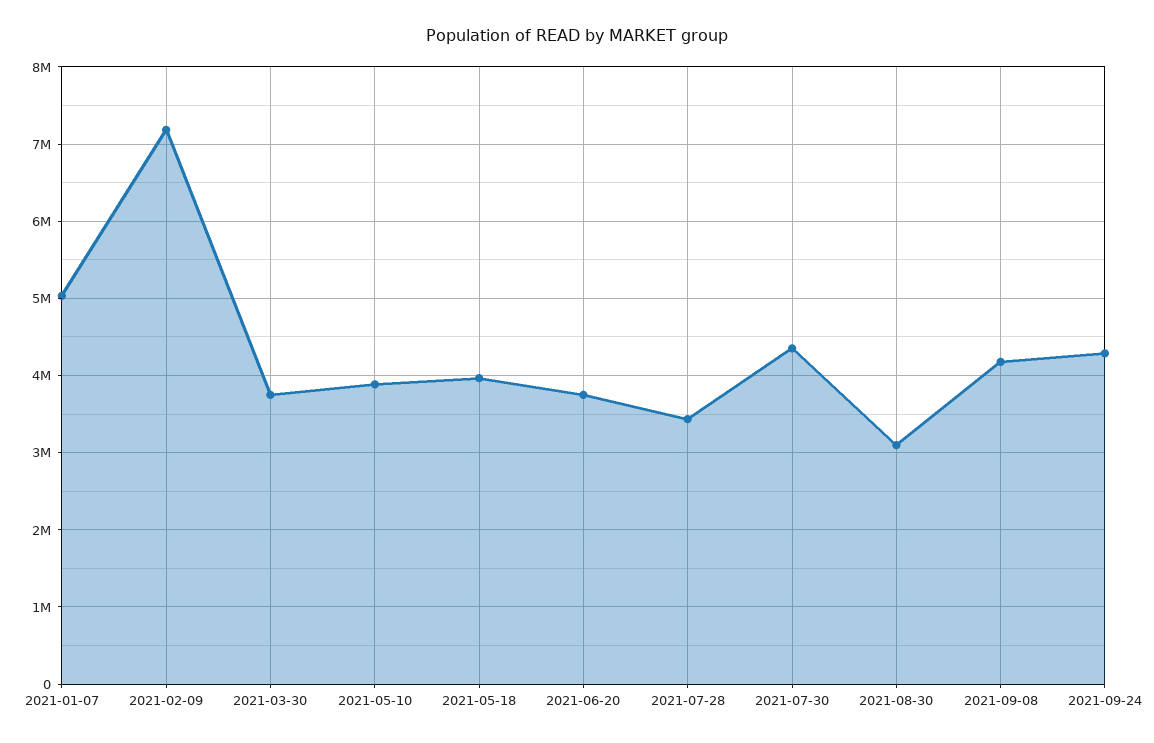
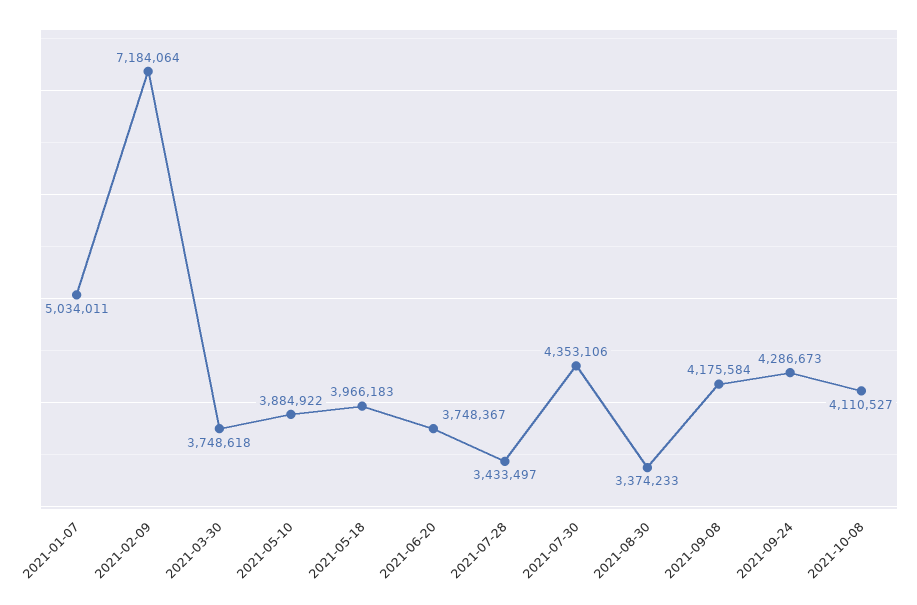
2021-08-30: 3100000 -> 3374233
2021-10-08: none -> 4110527

